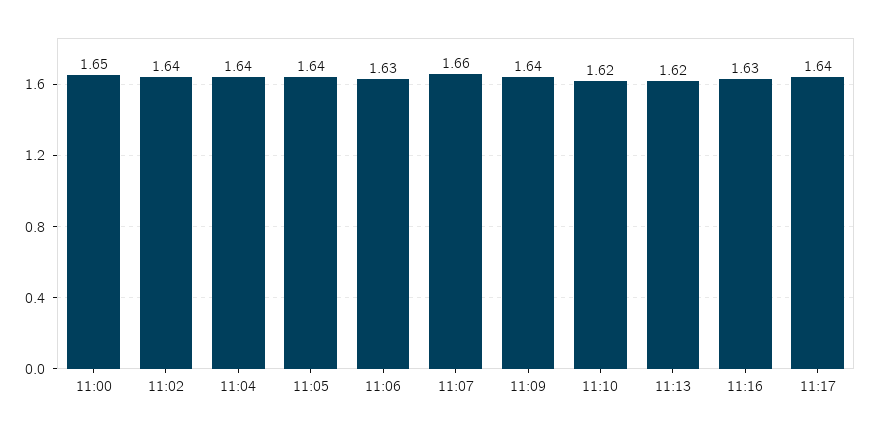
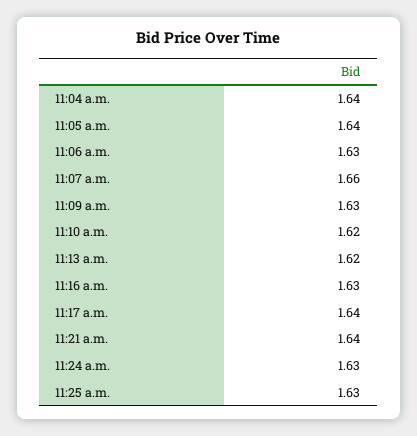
11:00: 1.65 -> none
11:02: 1.64 -> none
11:09: 1.64 -> 1.63
11:21 a.m.: none -> 1.64
11:24 a.m.: none -> 1.63
11:25 a.m.: none -> 1.63

